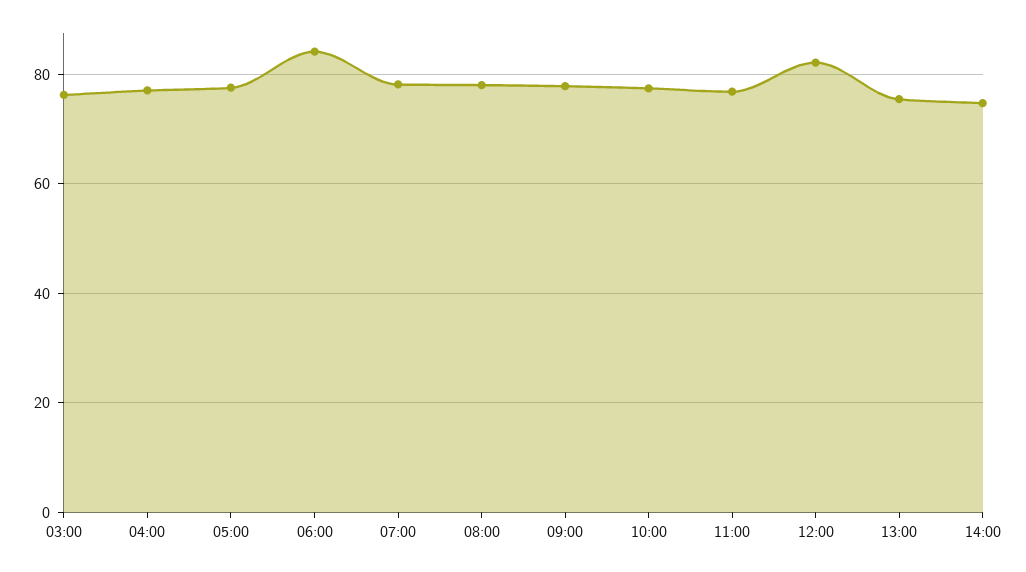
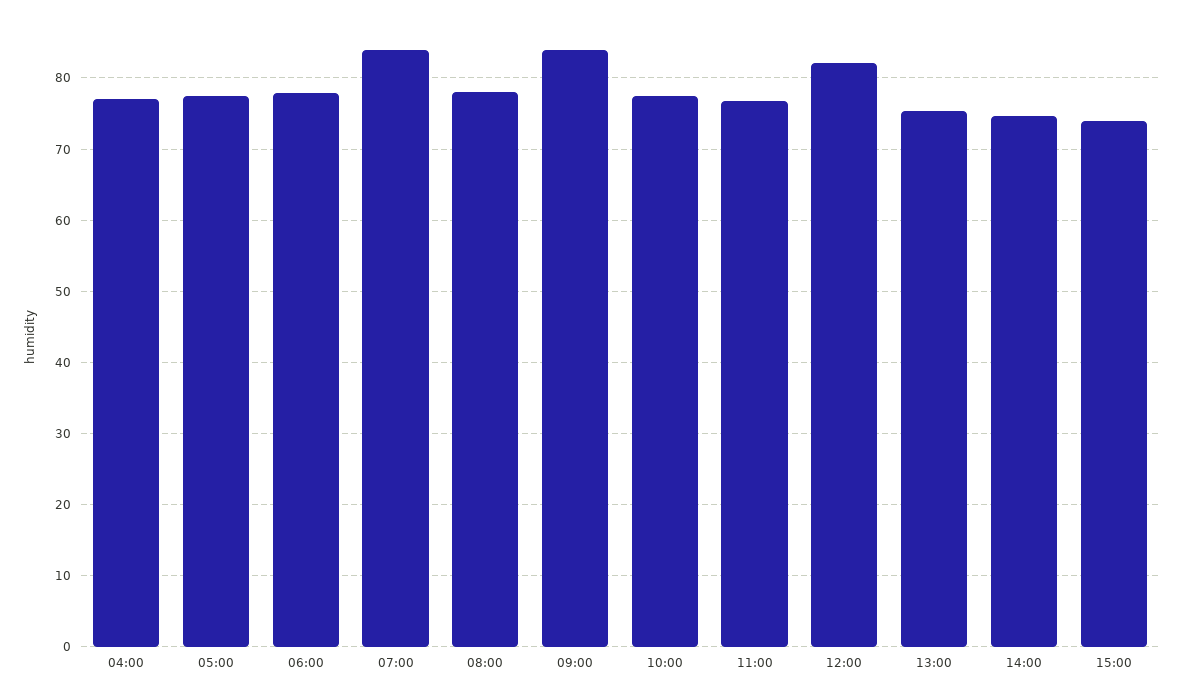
03:00: 76 -> none
06:00: 84 -> 78
07:00: 78 -> 84
09:00: 78 -> 84
15:00: none -> 74

